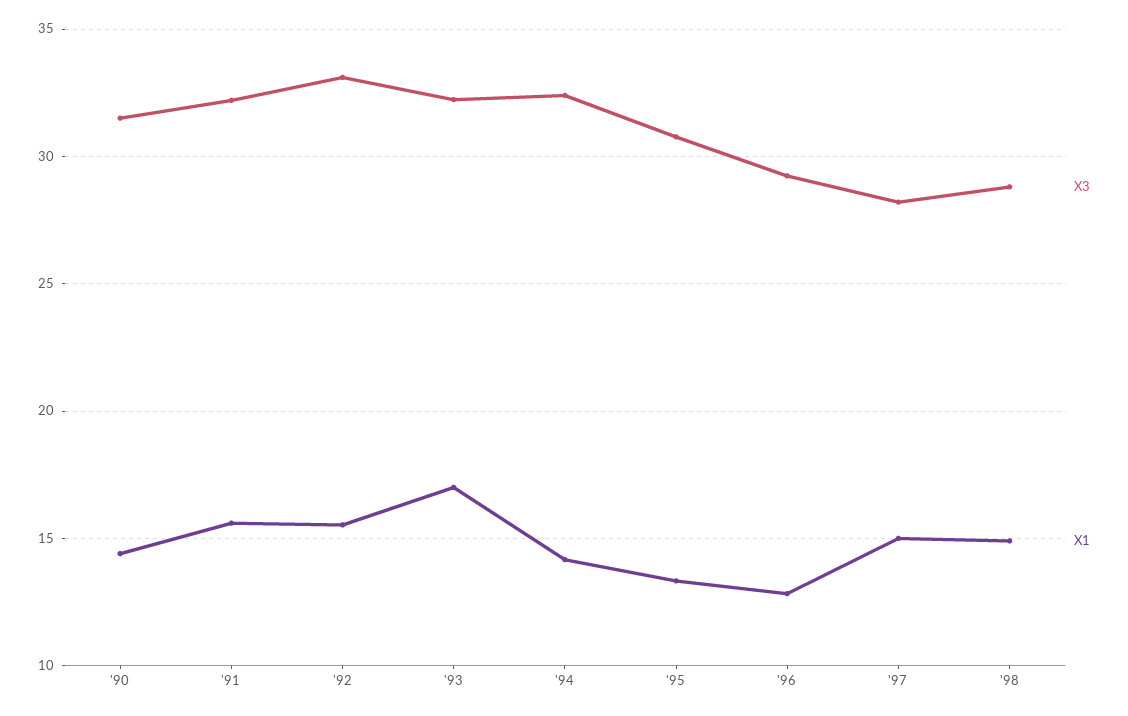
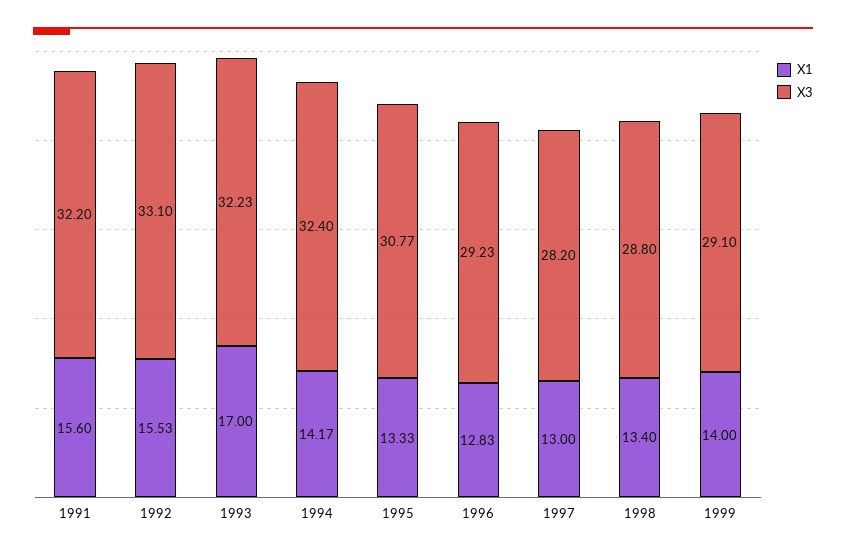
X3, '90: 31.5 -> none
X1, '90: 14.5 -> none
X1, '97: 15 -> 13
X1, '98: 15 -> 13.4
X1, 1999: none -> 14
X3, 1999: none -> 29.1

